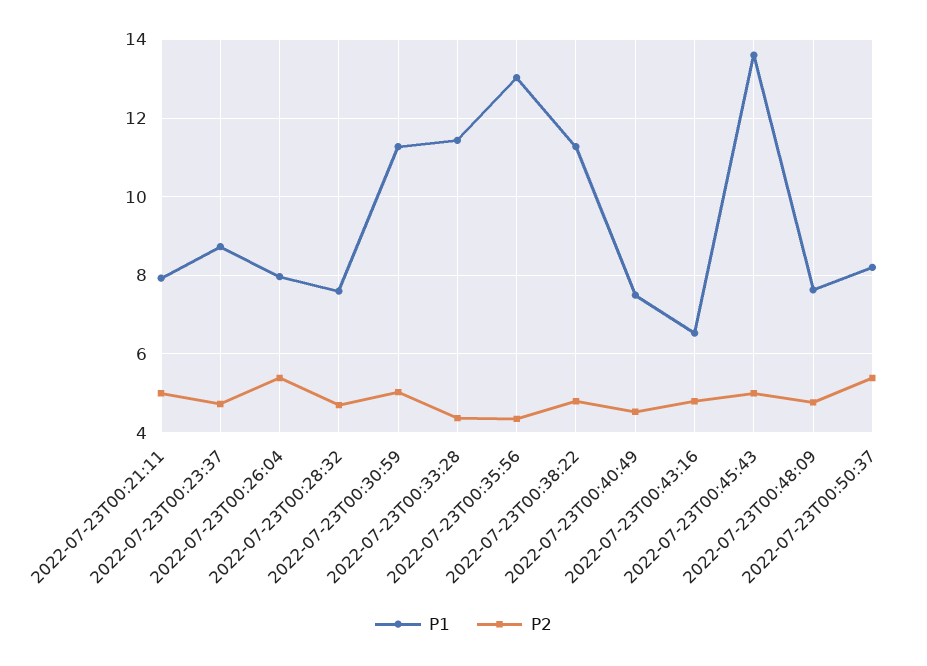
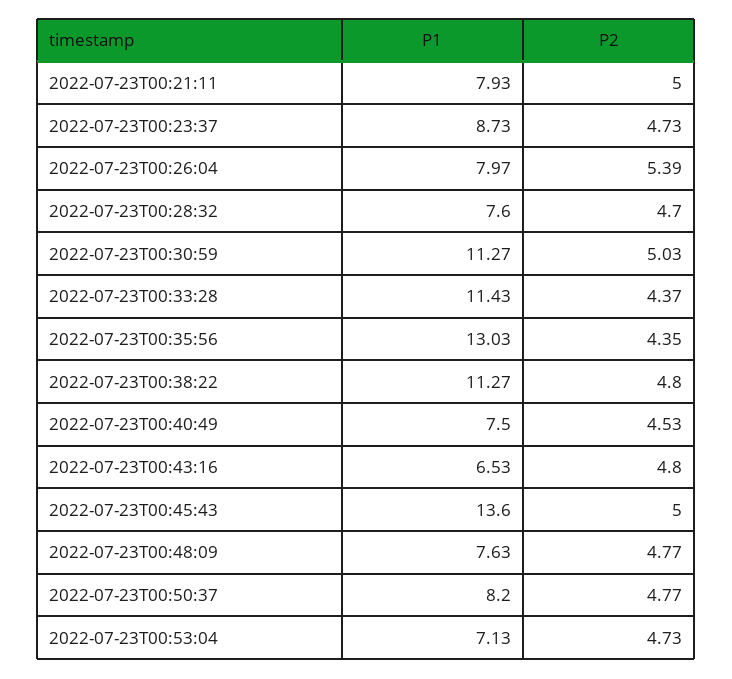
P2, 2022-07-23T00:50:37: 5.4 -> 4.77
P1, 2022-07-23T00:53:04: none -> 7.13
P2, 2022-07-23T00:53:04: none -> 4.73

